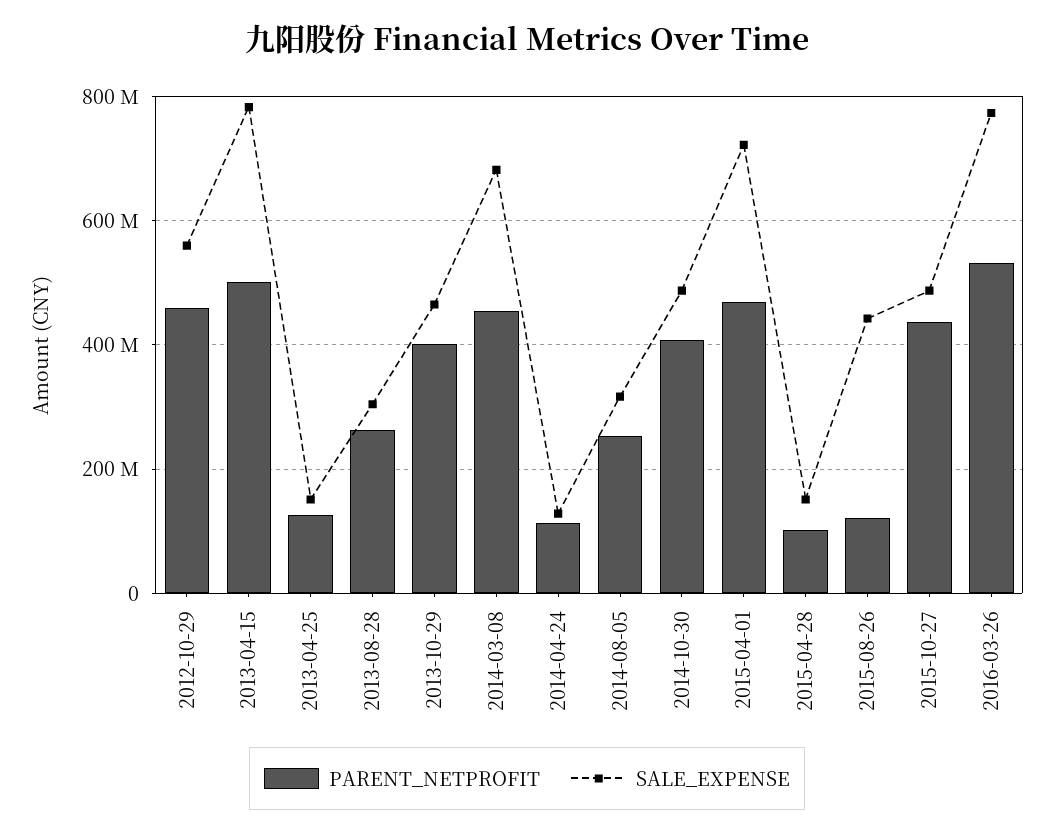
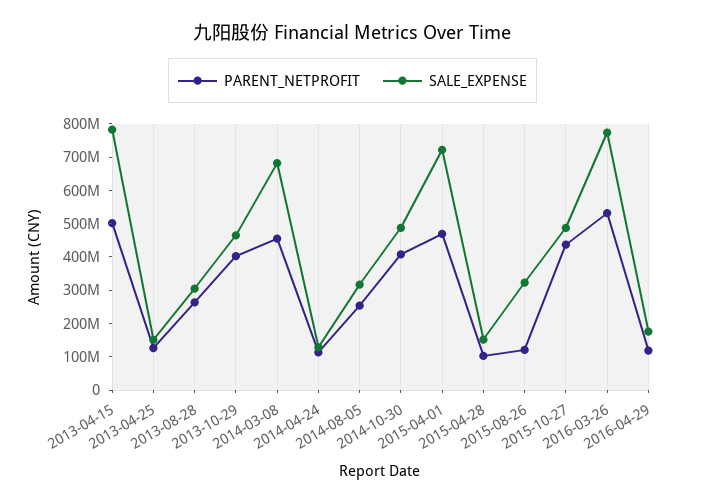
PARENT_NETPROFIT, 2012-10-29: 460000000 -> none
SALE_EXPENSE, 2012-10-29: 560000000 -> none
SALE_EXPENSE, 2015-08-26: 440000000 -> 325000000
PARENT_NETPROFIT, 2016-04-29: none -> 125000000
SALE_EXPENSE, 2016-04-29: none -> 175000000

